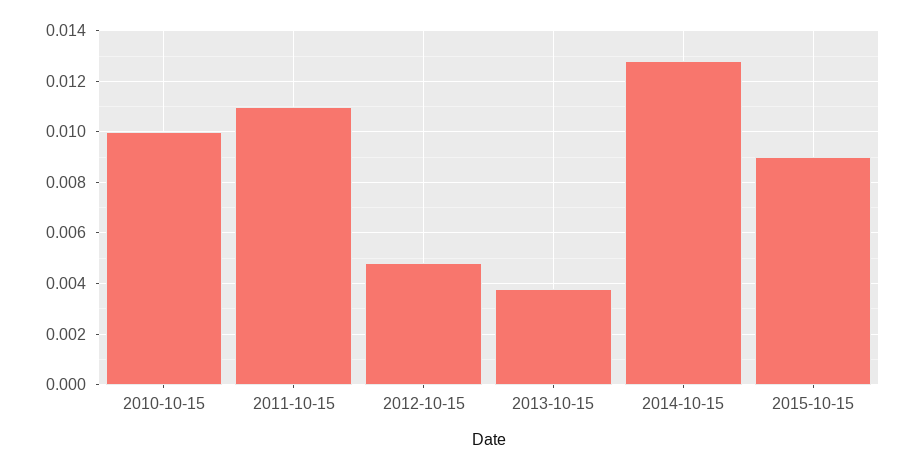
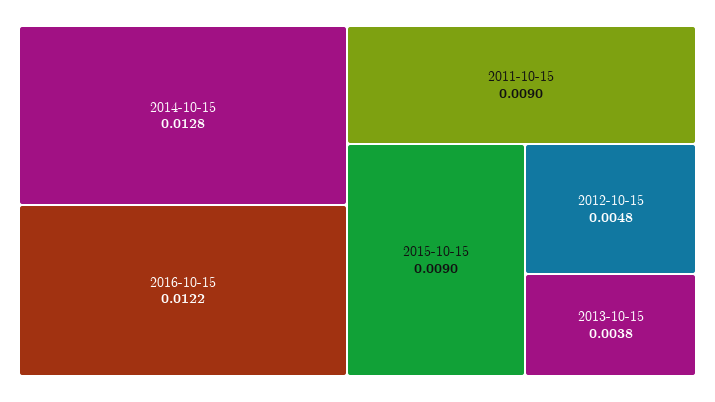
2010-10-15: 0.01 -> none
2011-10-15: 0.011 -> 0.009
2016-10-15: none -> 0.0122

